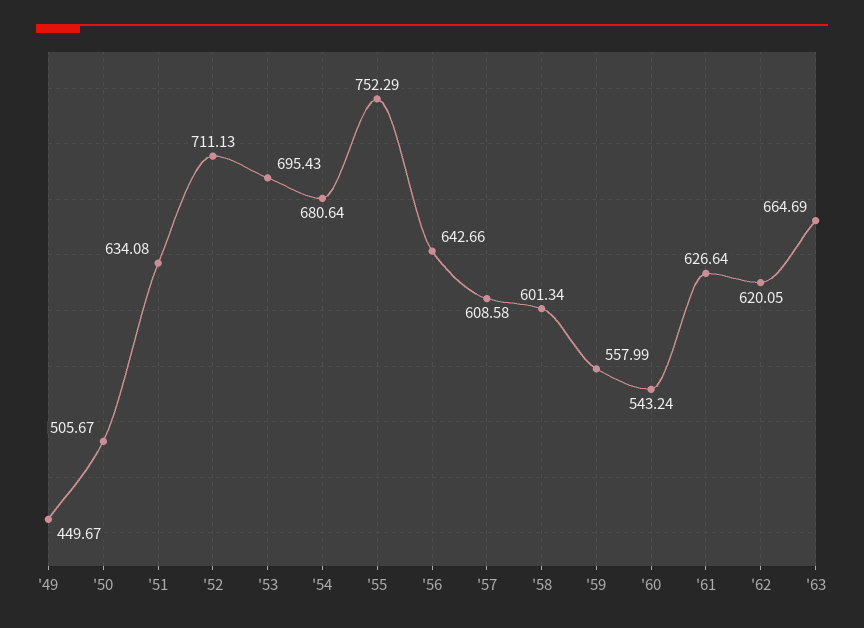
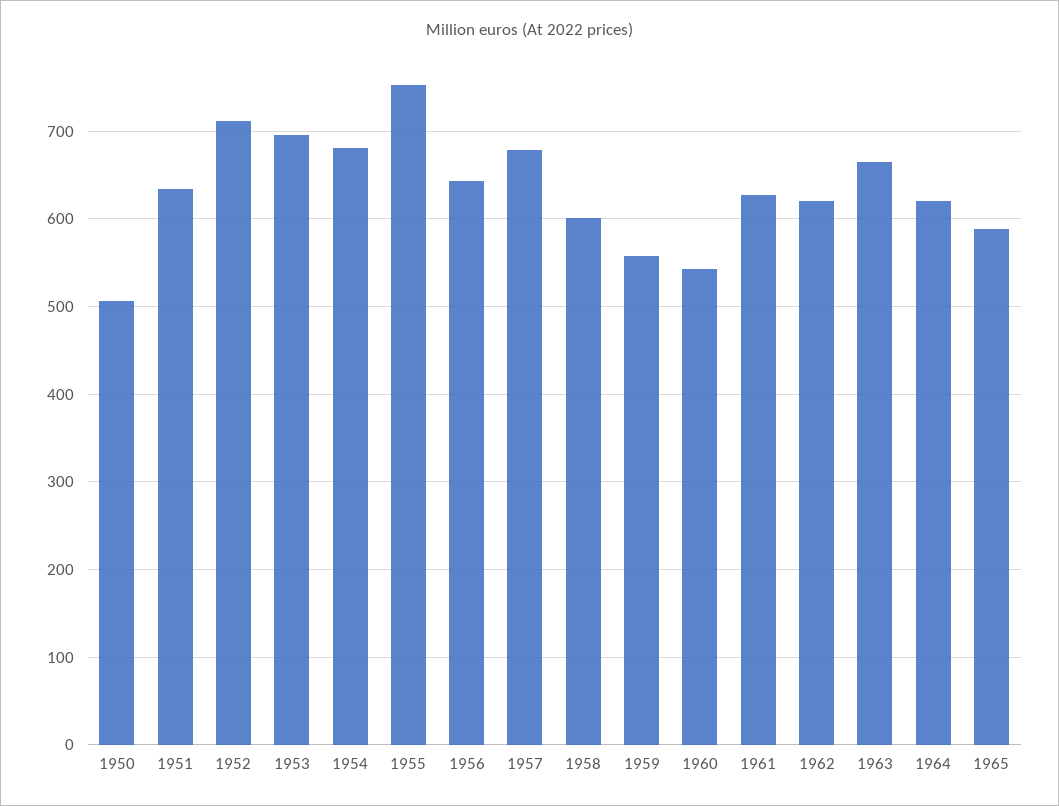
'49: 449.67 -> none
'57: 608.58 -> 680
1964: none -> 620
1965: none -> 590

